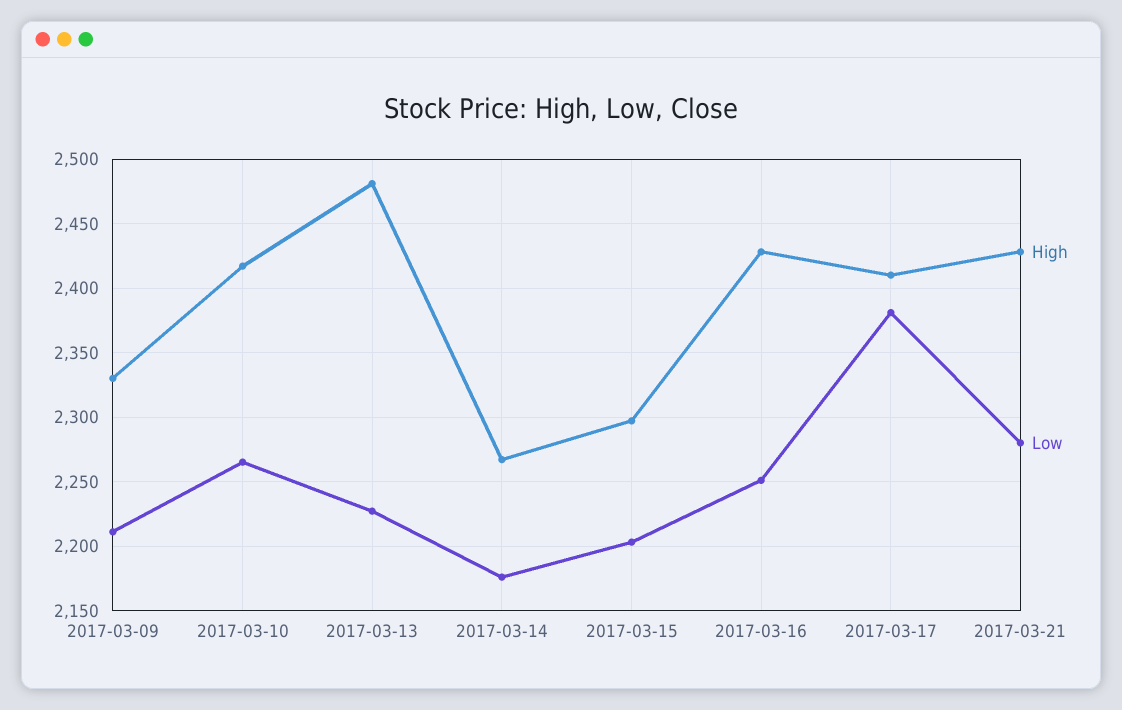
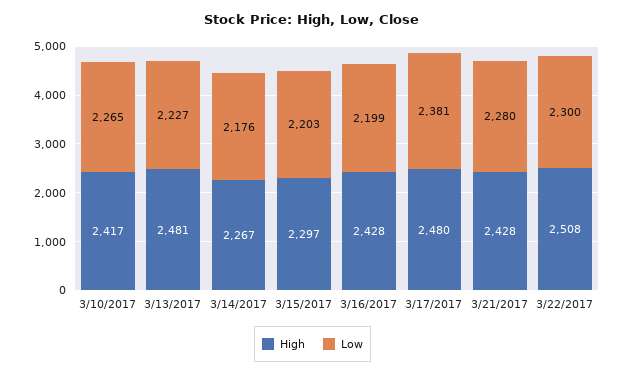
High, 2017-03-09: 2330 -> none
Low, 2017-03-09: 2210 -> none
Low, 2017-03-16: 2250 -> 2199
High, 2017-03-17: 2410 -> 2480
High, 3/22/2017: none -> 2508
Low, 3/22/2017: none -> 2300

